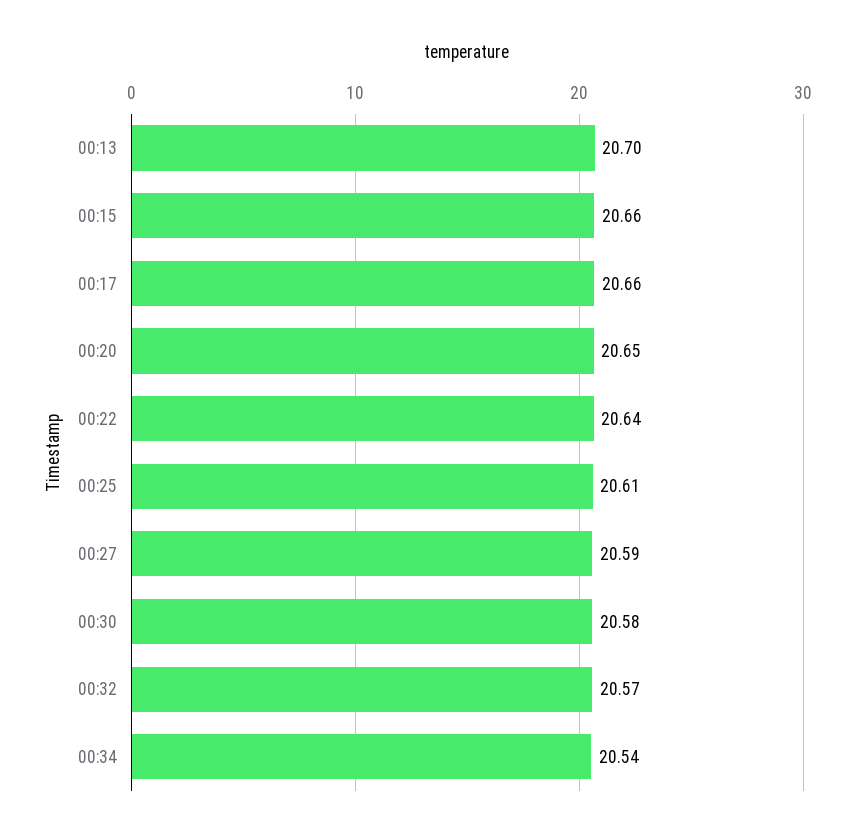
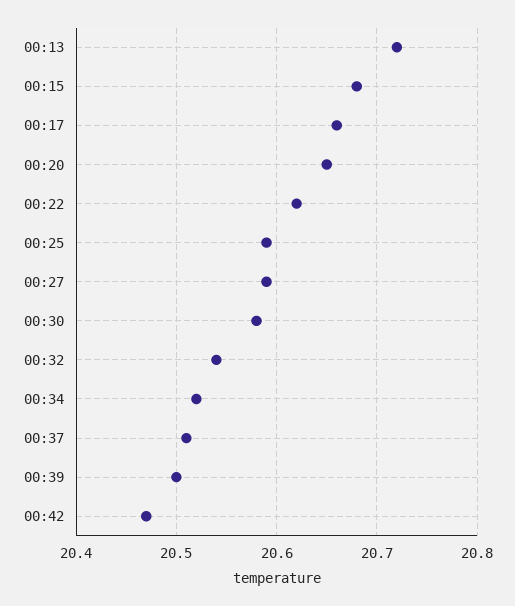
00:13: 20.7 -> 20.72
00:15: 20.66 -> 20.68
00:22: 20.64 -> 20.62
00:25: 20.61 -> 20.59
00:32: 20.57 -> 20.54
00:34: 20.54 -> 20.52
00:37: none -> 20.51
00:39: none -> 20.5
00:42: none -> 20.47

